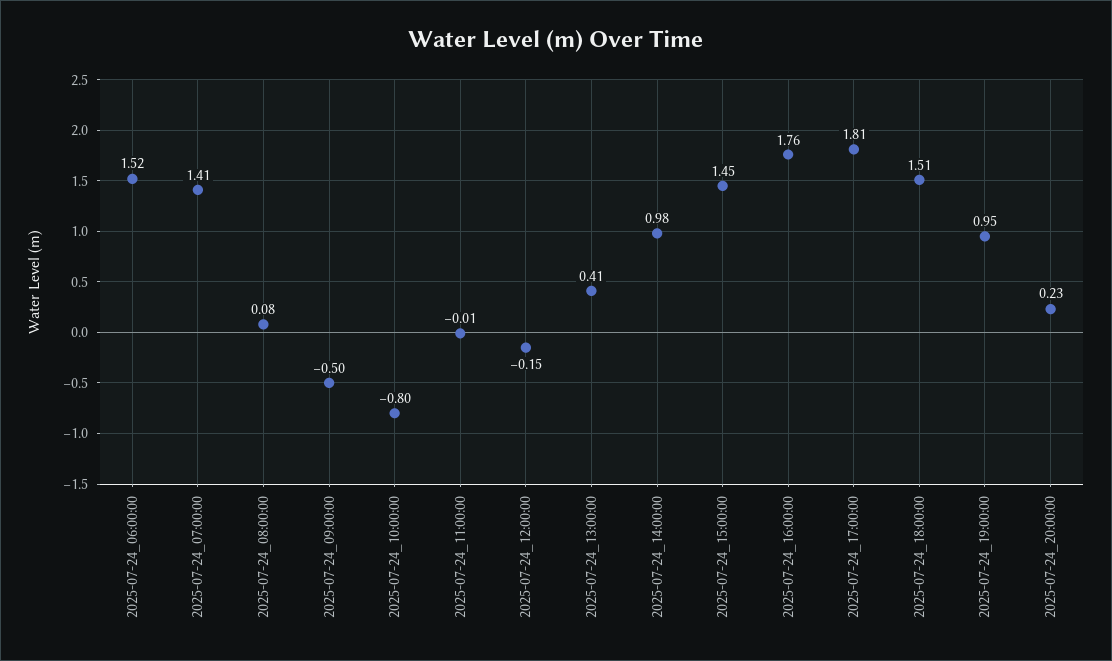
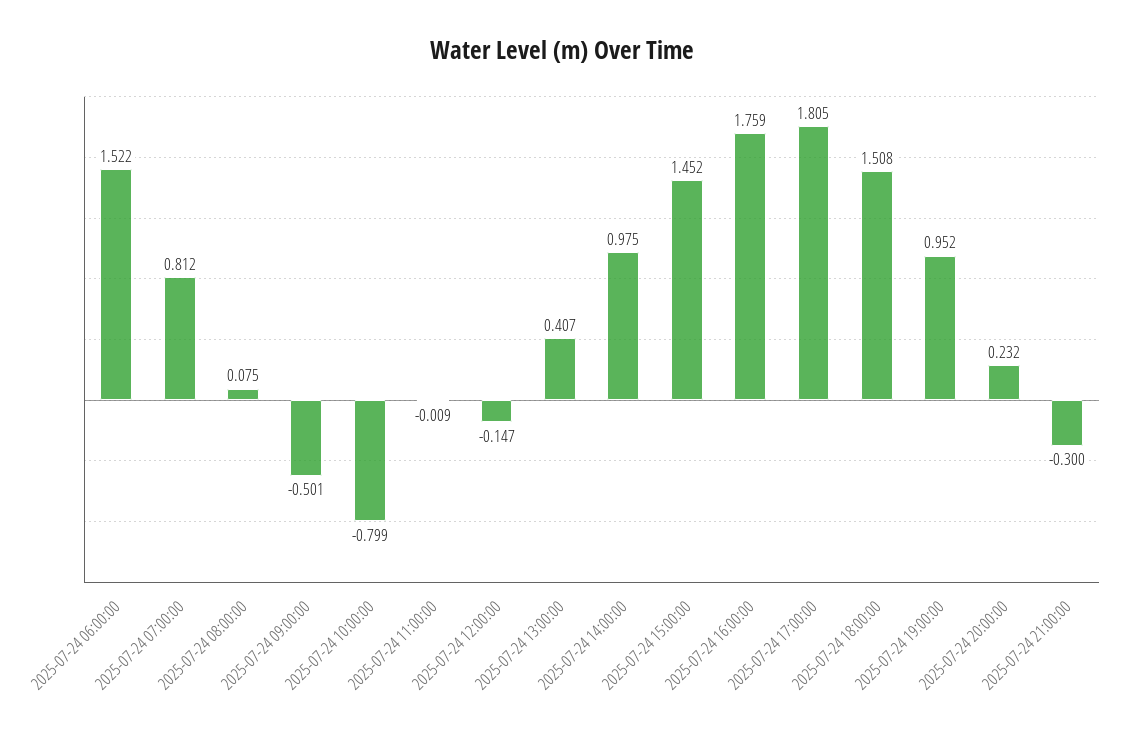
2025-07-24_07:00:00: 1.41 -> 0.812
2025-07-24 21:00:00: none -> -0.3

